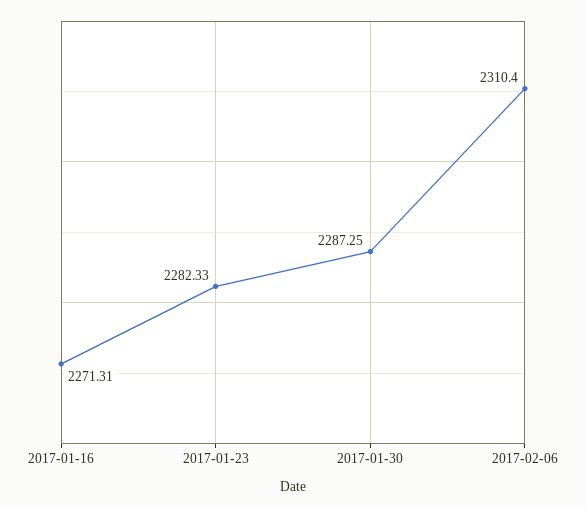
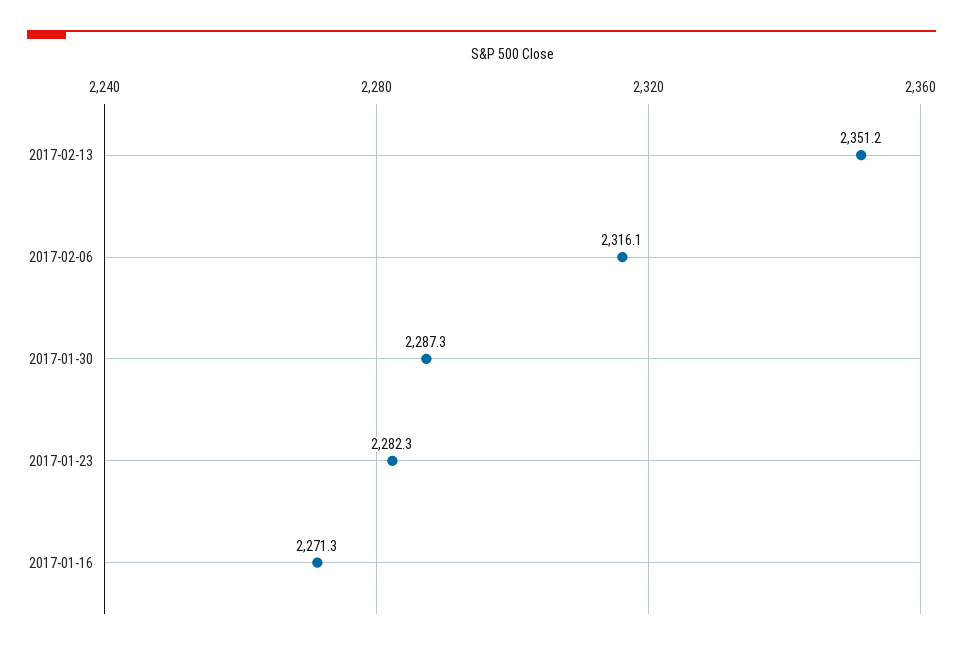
2017-02-06: 2310.4 -> 2316.1
2017-02-13: none -> 2351.2

